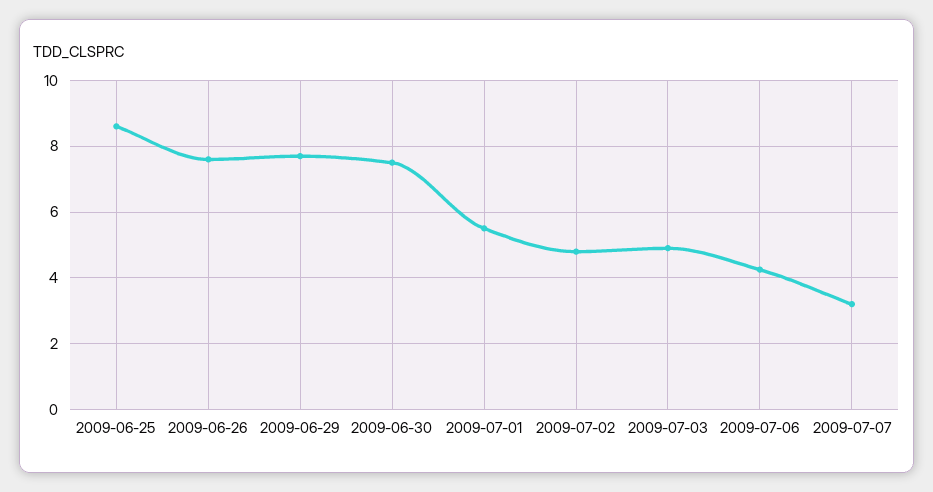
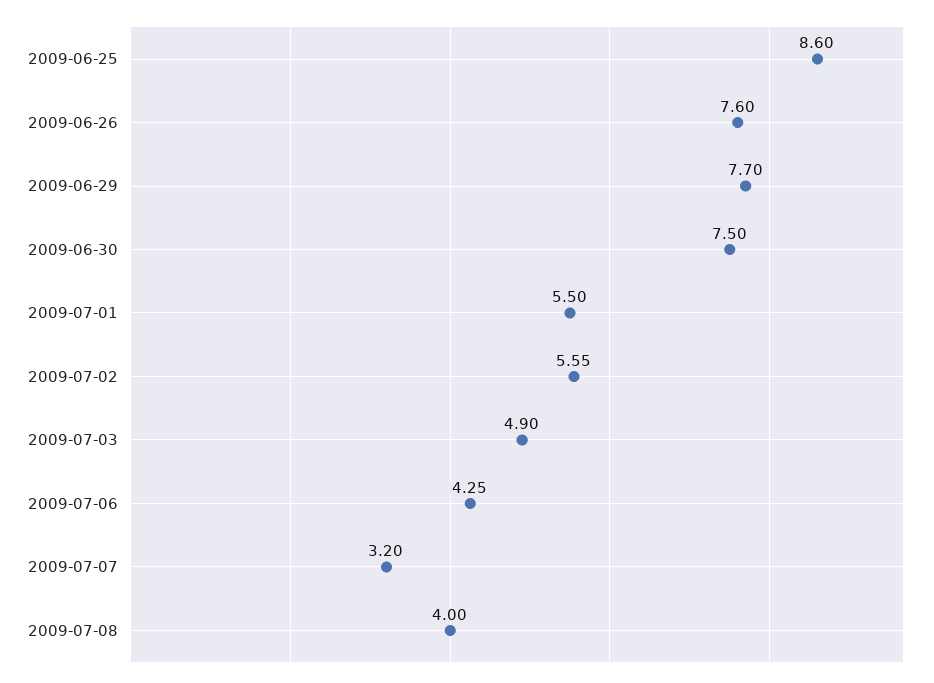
2009-07-02: 4.8 -> 5.55
2009-07-08: none -> 4

